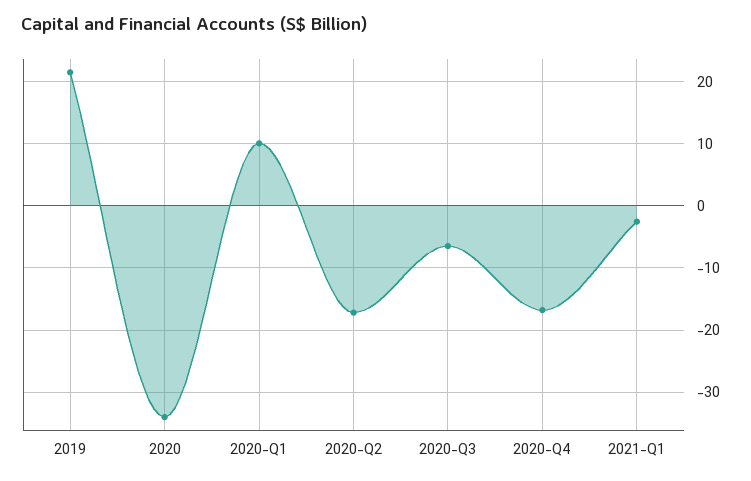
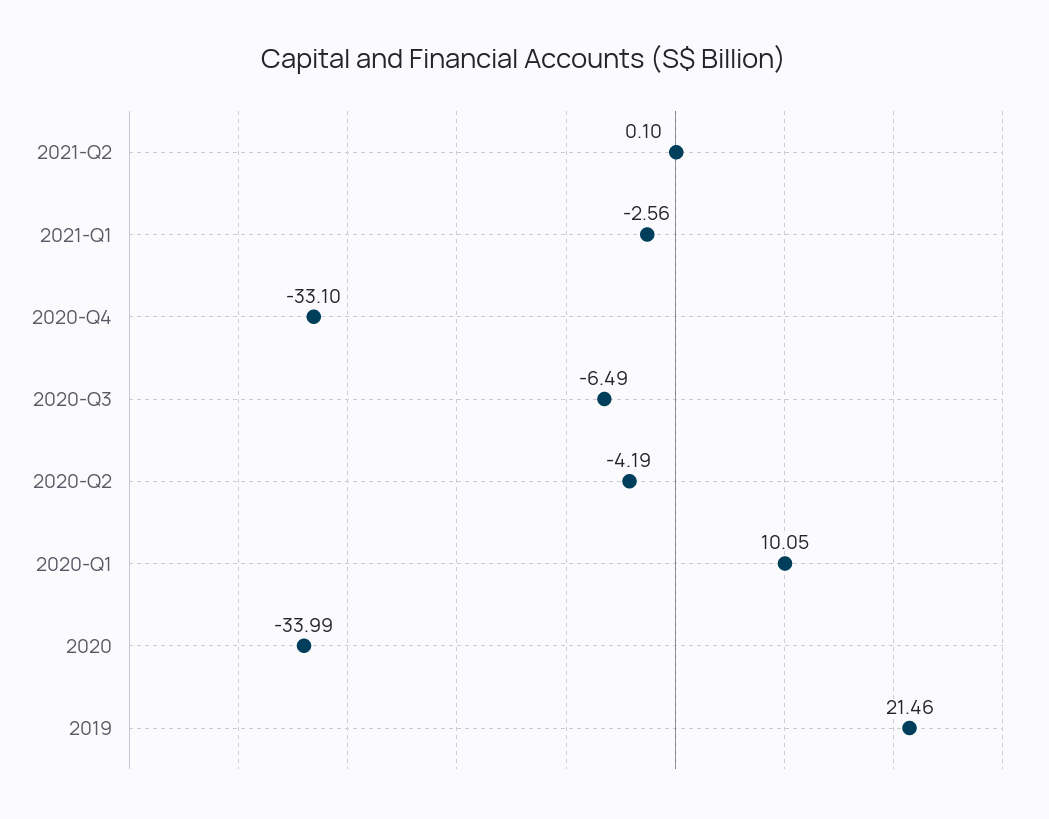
2020-Q2: -17 -> -4.19
2020-Q4: -17 -> -33.1
2021-Q2: none -> 0.1

